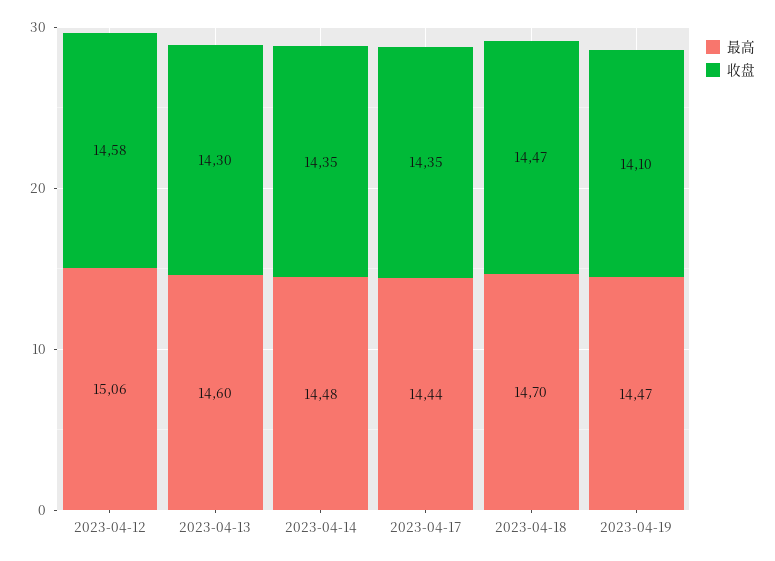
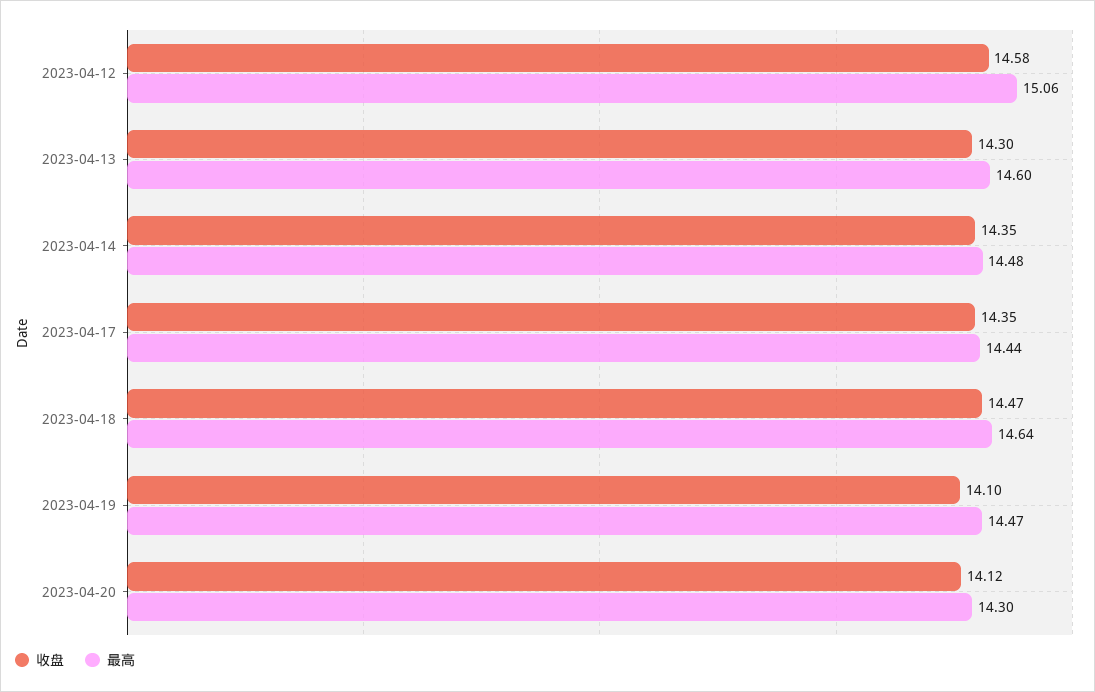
最高, 2023-04-18: 14.7 -> 14.64
收盘, 2023-04-20: none -> 14.12
最高, 2023-04-20: none -> 14.3

